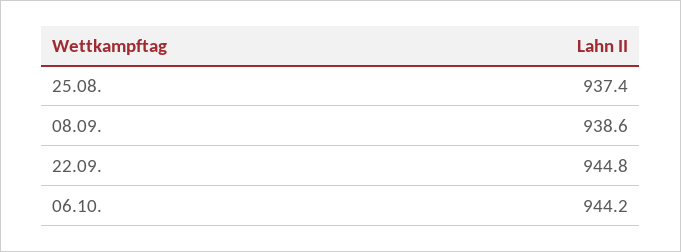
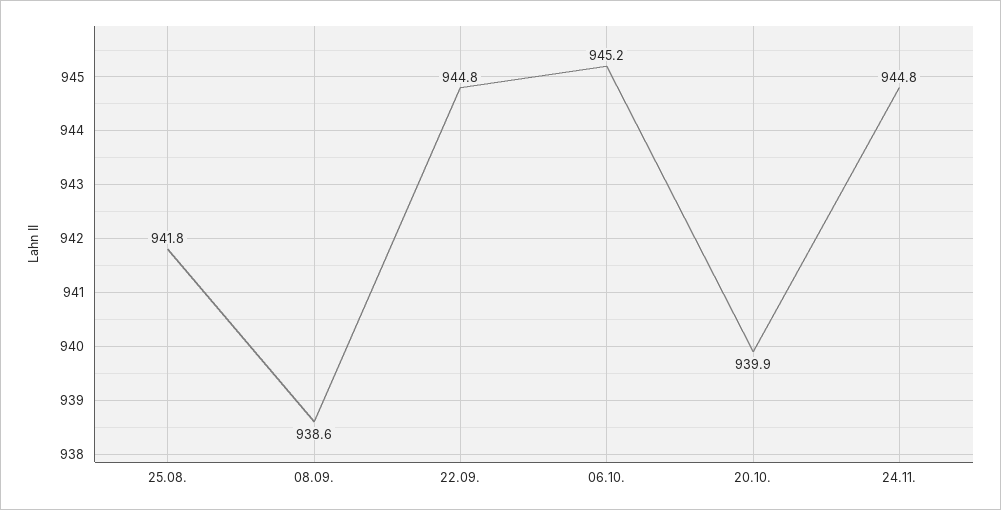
25.08.: 937.4 -> 941.8
06.10.: 944.2 -> 945.2
20.10.: none -> 939.9
24.11.: none -> 944.8

